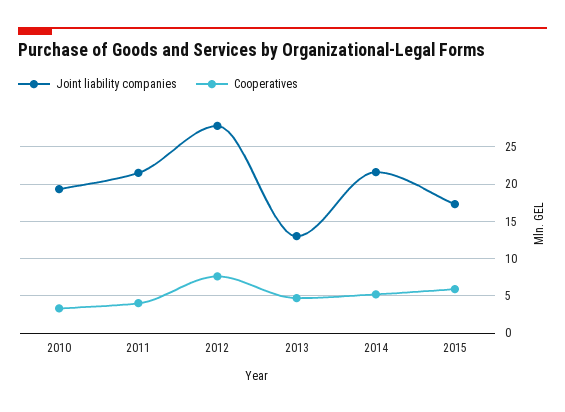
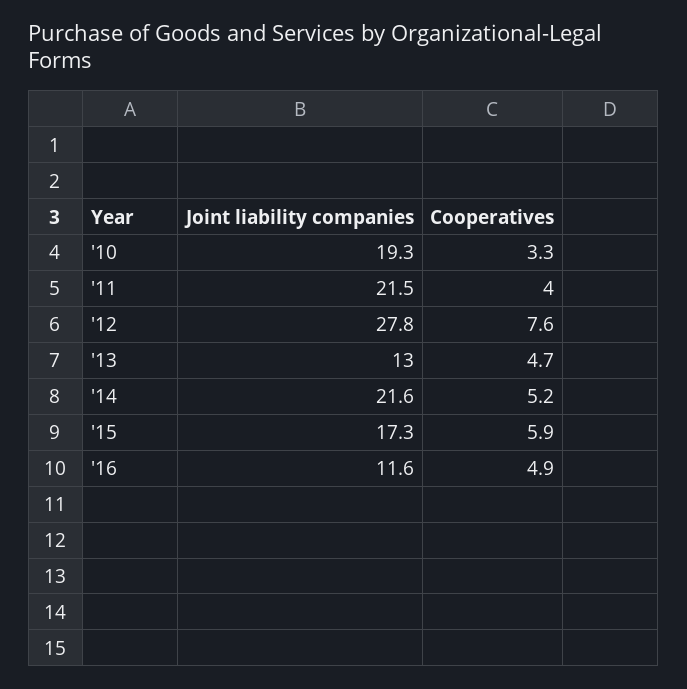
Joint liability companies, '16: none -> 11.6
Cooperatives, '16: none -> 4.9

